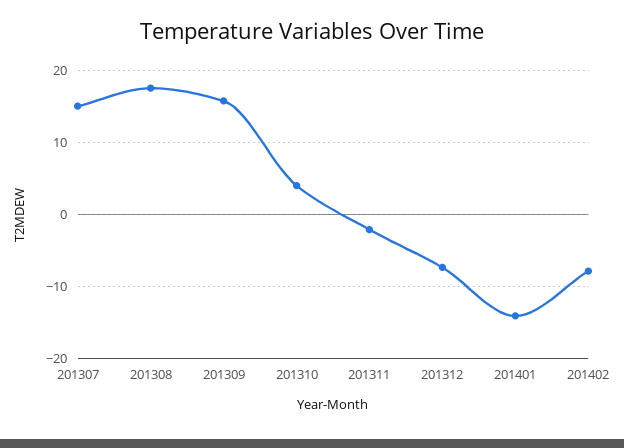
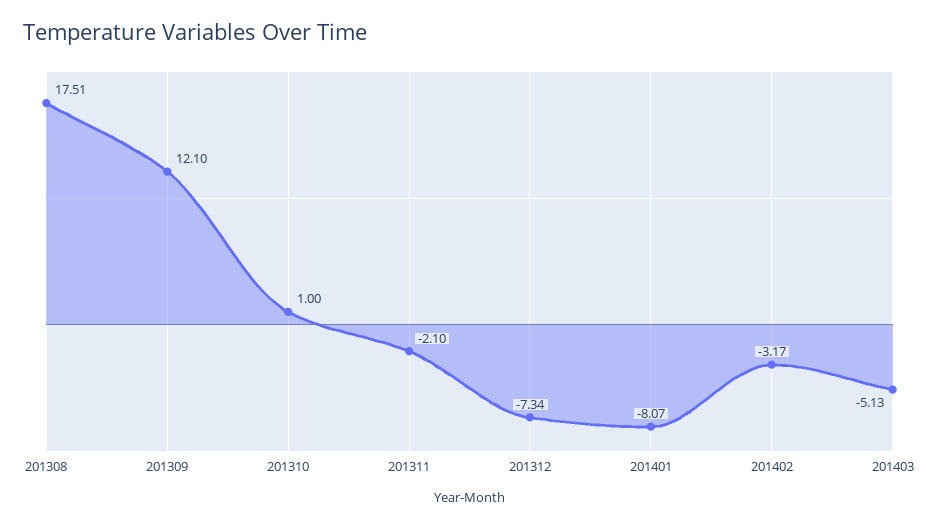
201307: 15 -> none
201309: 16 -> 12.1
201310: 4 -> 1
201401: -14 -> -8.07
201402: -8 -> -3.17
201403: none -> -5.13

